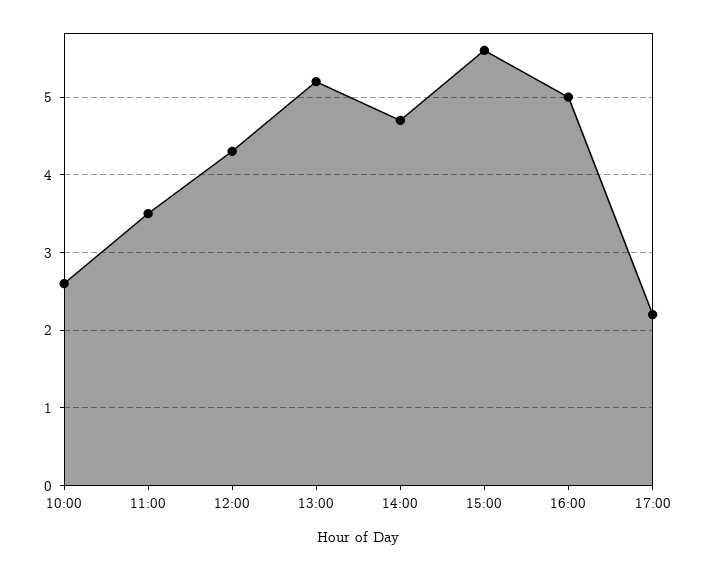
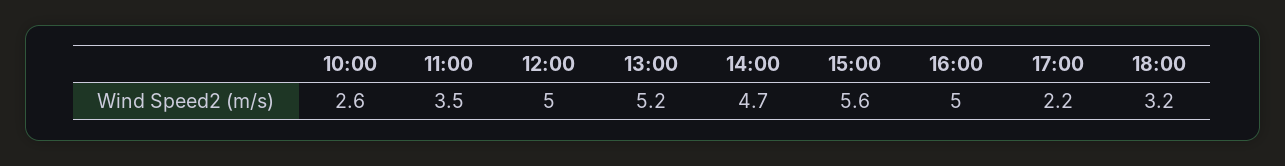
12:00: 4.3 -> 5
18:00: none -> 3.2

